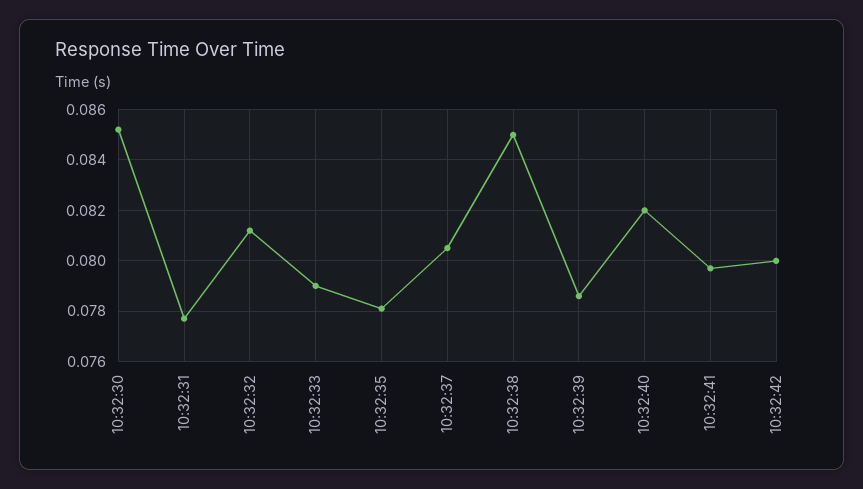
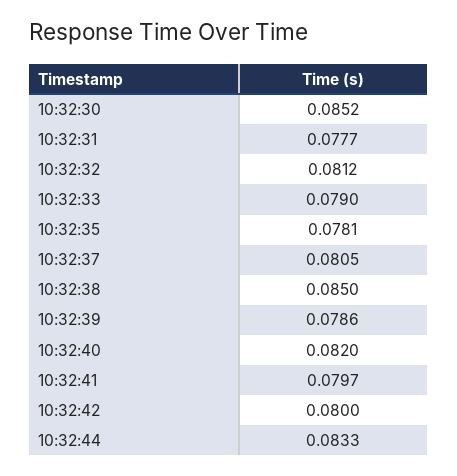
10:32:44: none -> 0.0833

